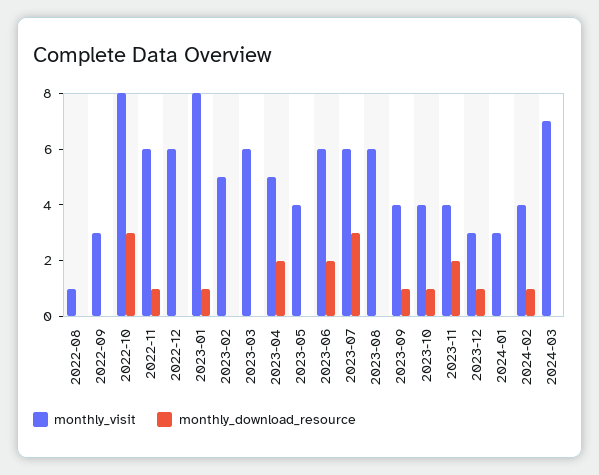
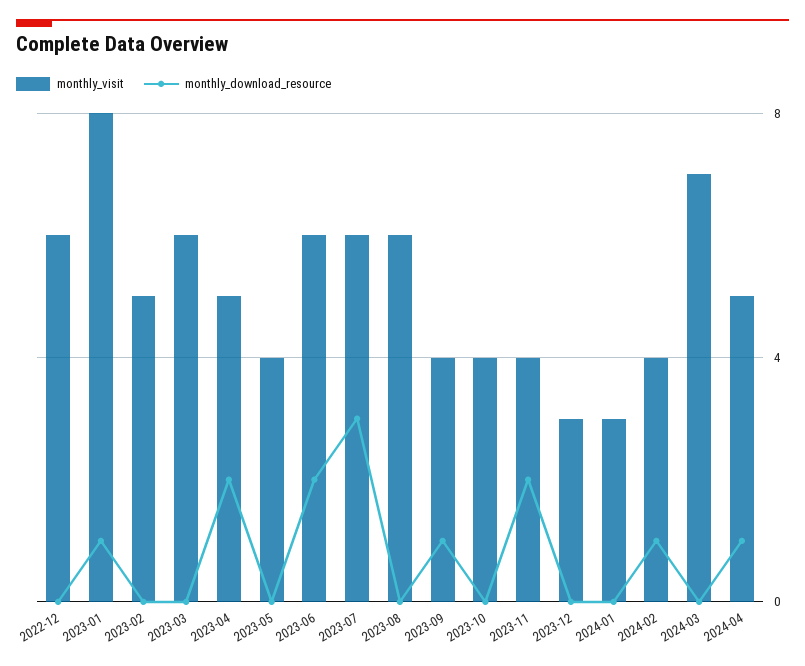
monthly_visit, 2022-08: 1 -> none
monthly_download_resource, 2022-08: 0 -> none
monthly_visit, 2022-09: 3 -> none
monthly_download_resource, 2022-09: 0 -> none
monthly_visit, 2022-10: 8 -> none
monthly_download_resource, 2022-10: 3 -> none
monthly_visit, 2022-11: 6 -> none
monthly_download_resource, 2022-11: 1 -> none
monthly_download_resource, 2023-10: 1 -> 0
monthly_download_resource, 2023-12: 1 -> 0
monthly_visit, 2024-04: none -> 5
monthly_download_resource, 2024-04: none -> 1

